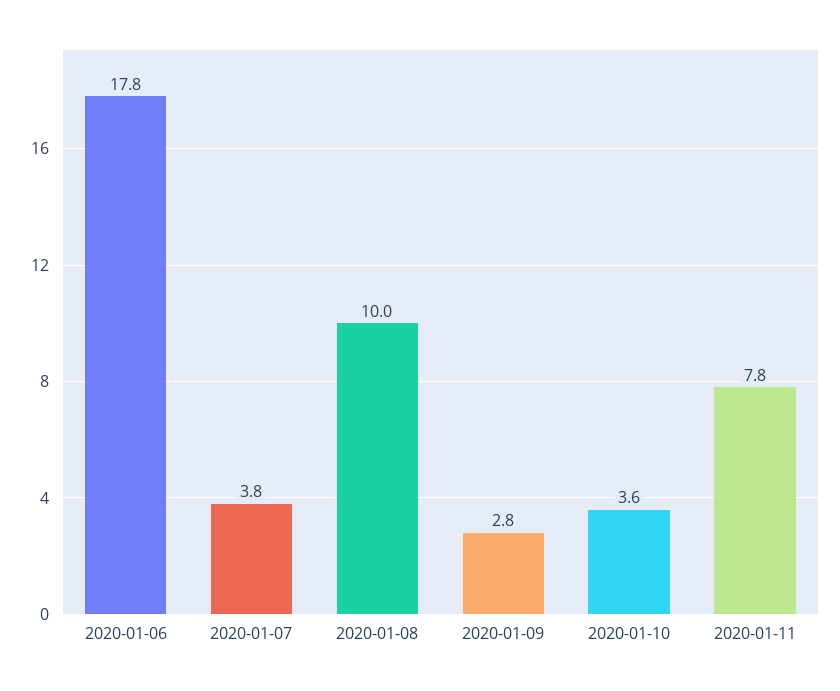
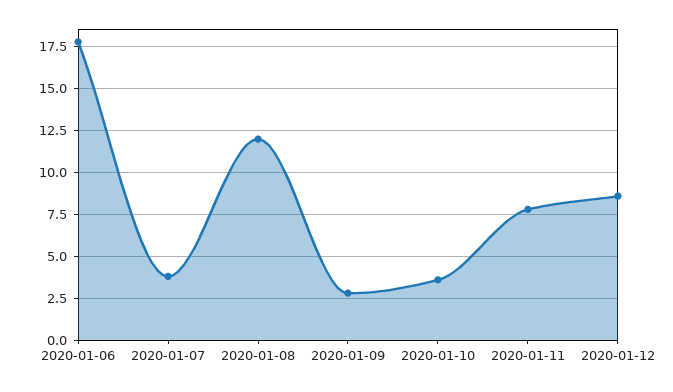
2020-01-08: 10 -> 12
2020-01-12: none -> 8.5

